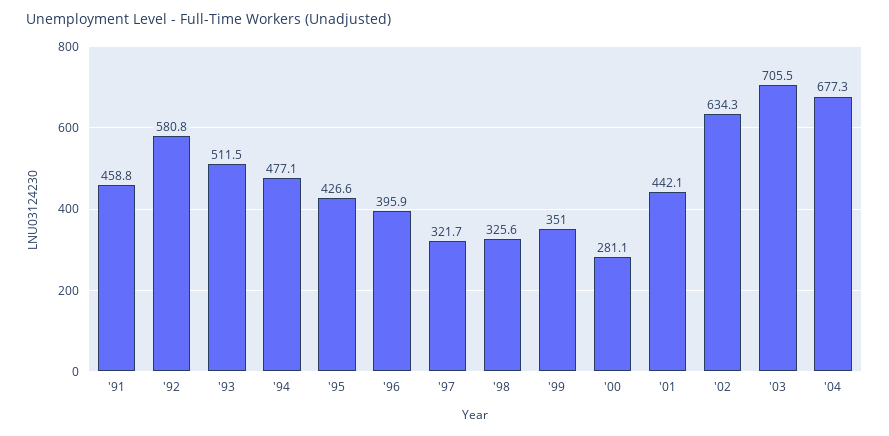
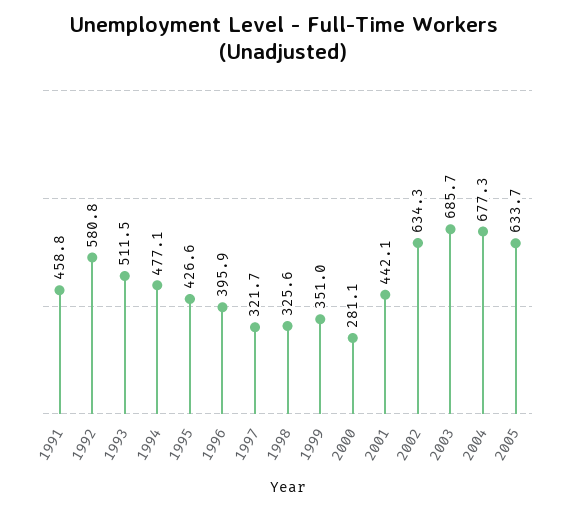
'03: 705.5 -> 685.7
2005: none -> 633.7

